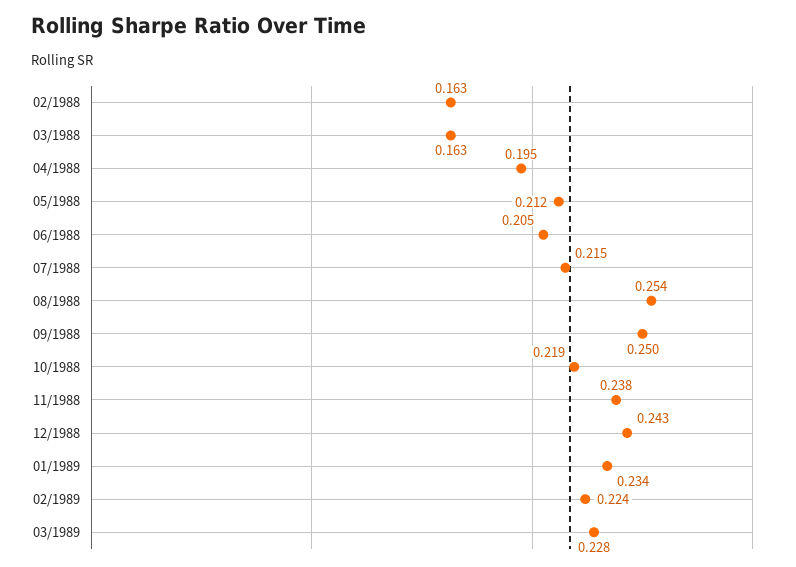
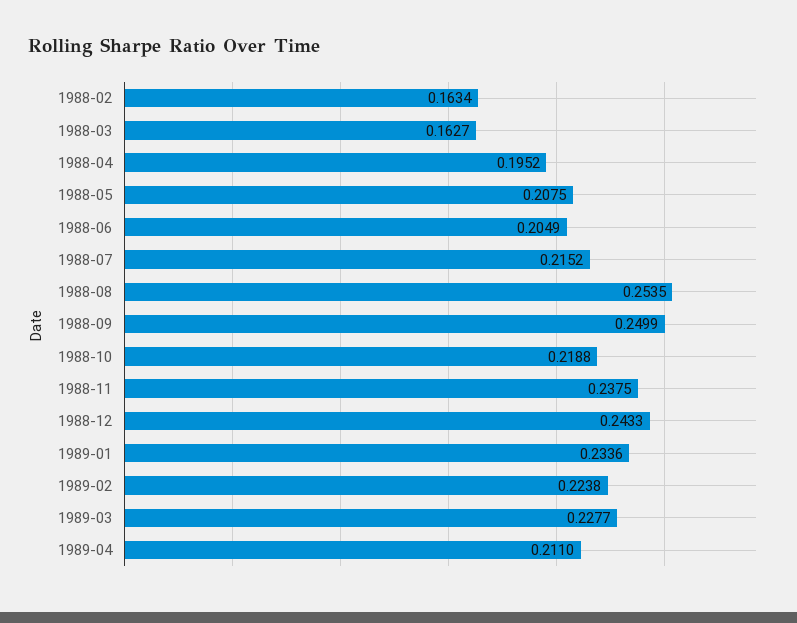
05/1988: 0.212 -> 0.2075
1989-04: none -> 0.211

